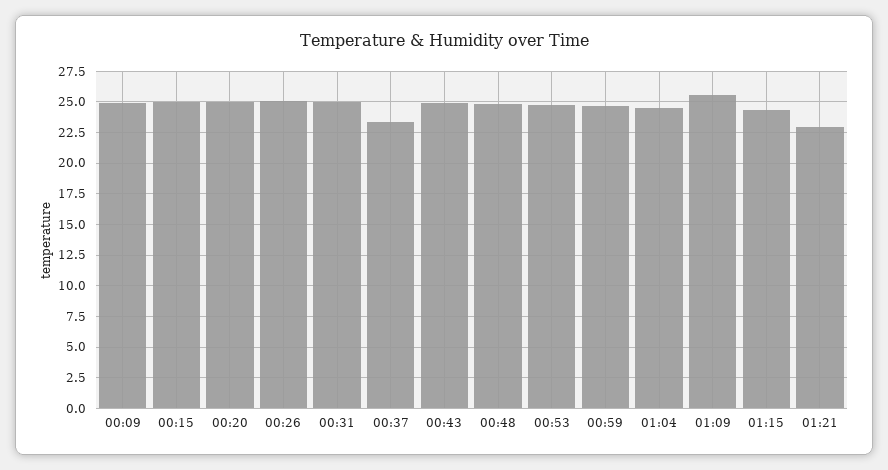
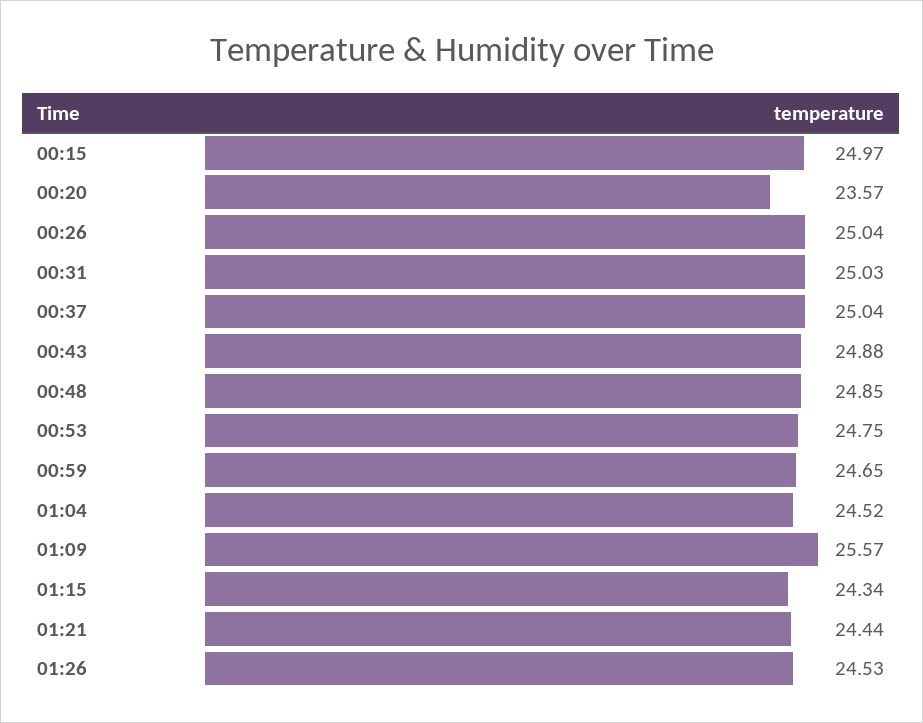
00:09: 25 -> none
00:20: 25 -> 23.57
00:37: 23.5 -> 25.04
01:21: 23 -> 24.44
01:26: none -> 24.53

